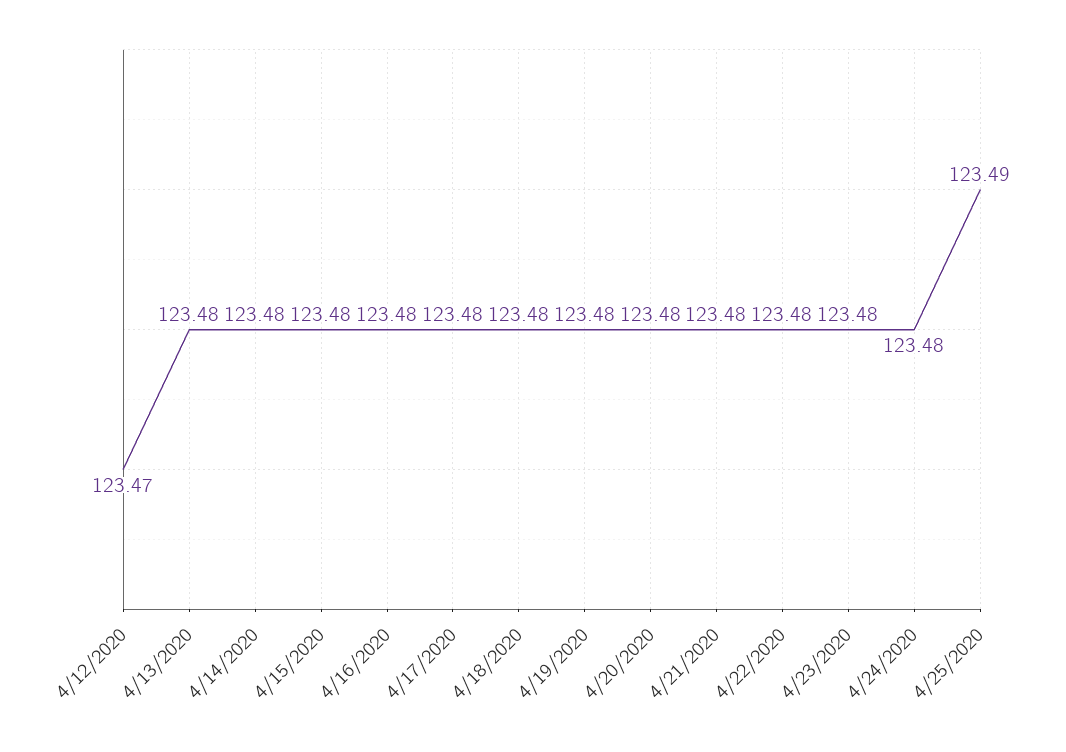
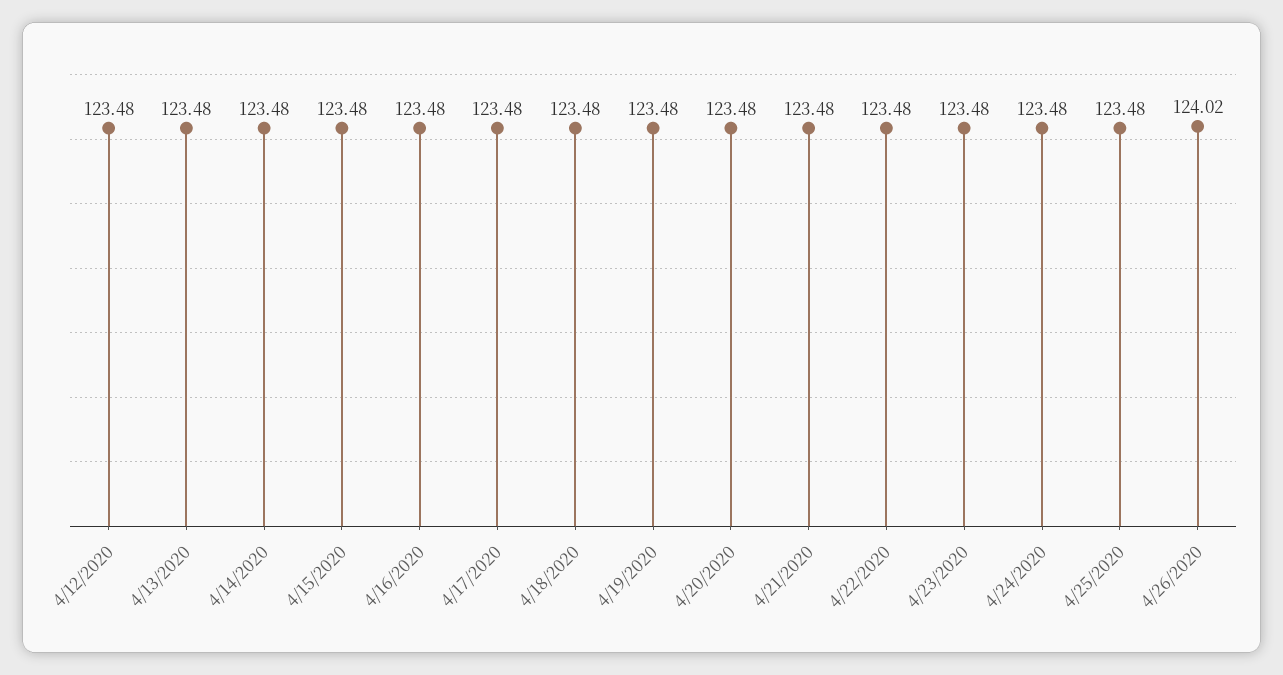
4/12/2020: 123.47 -> 123.48
4/25/2020: 123.49 -> 123.48
4/26/2020: none -> 124.02

